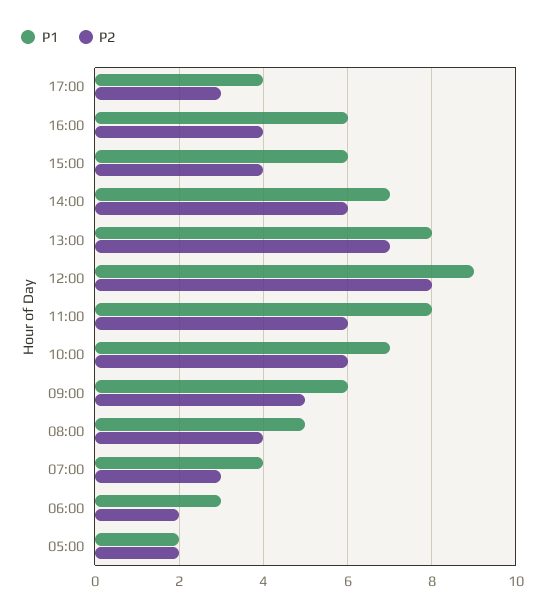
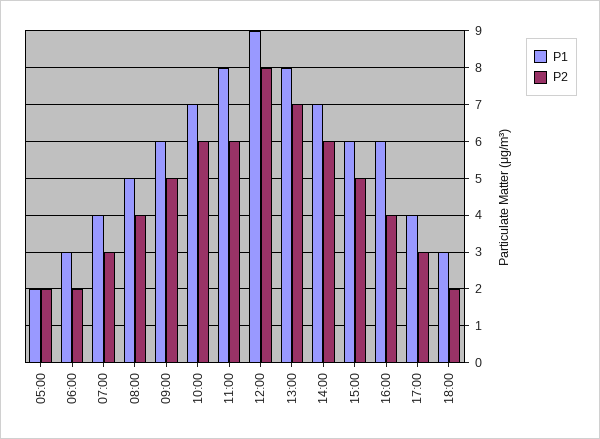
P2, 15:00: 4 -> 5
P1, 18:00: none -> 3
P2, 18:00: none -> 2

